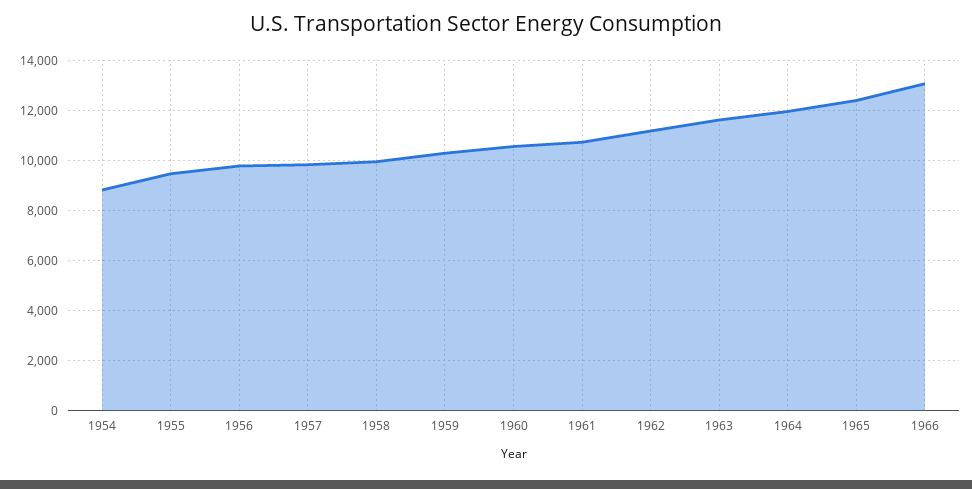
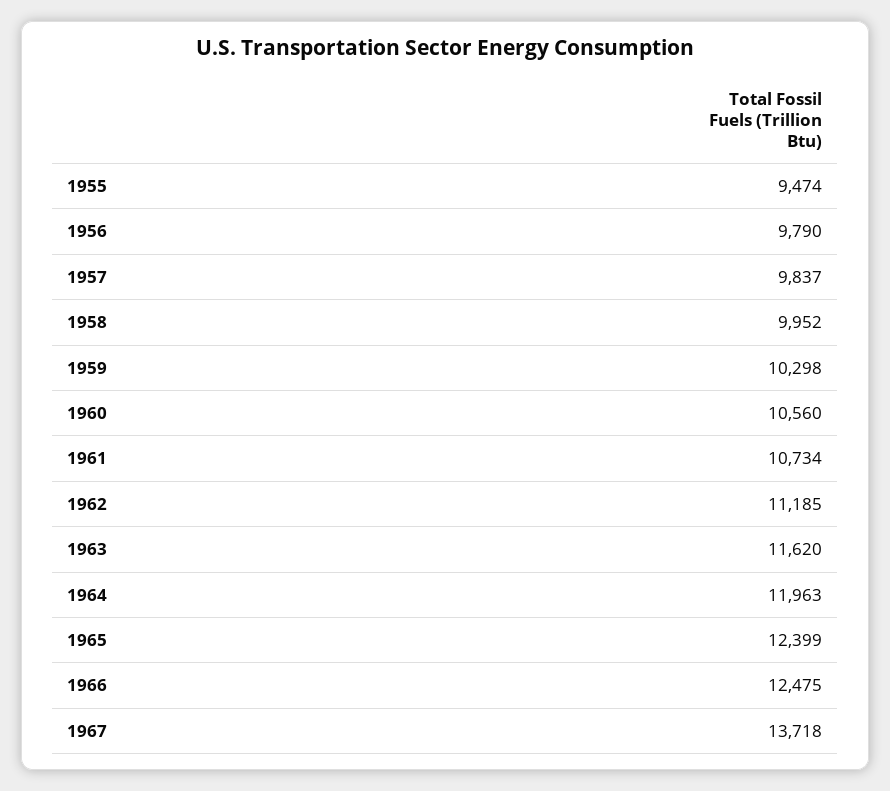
1954: 8750 -> none
1966: 13000 -> 12475
1967: none -> 13718

